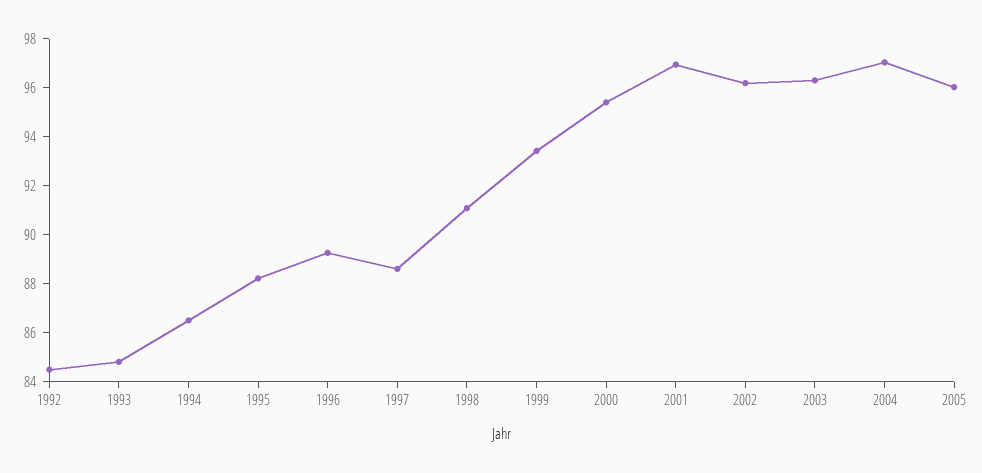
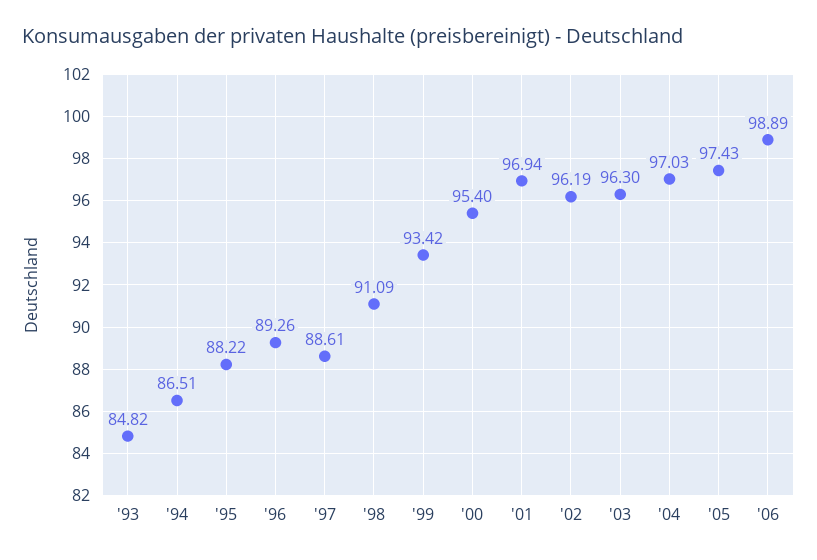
1992: 84.5 -> none
2005: 96 -> 97.43
'06: none -> 98.89

